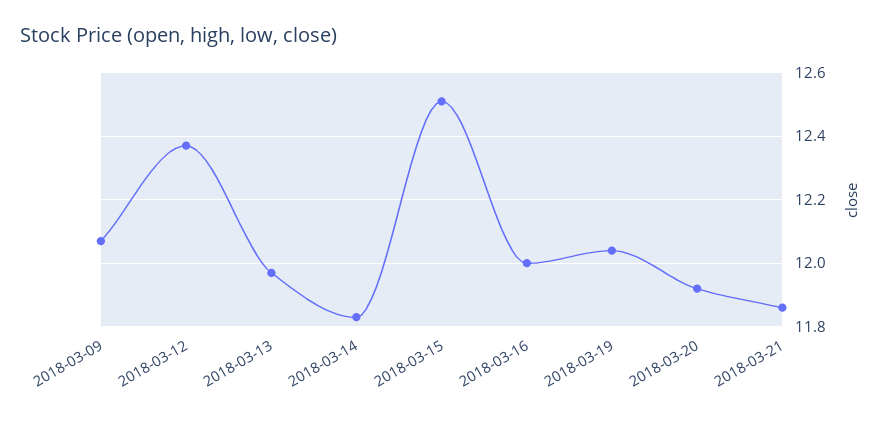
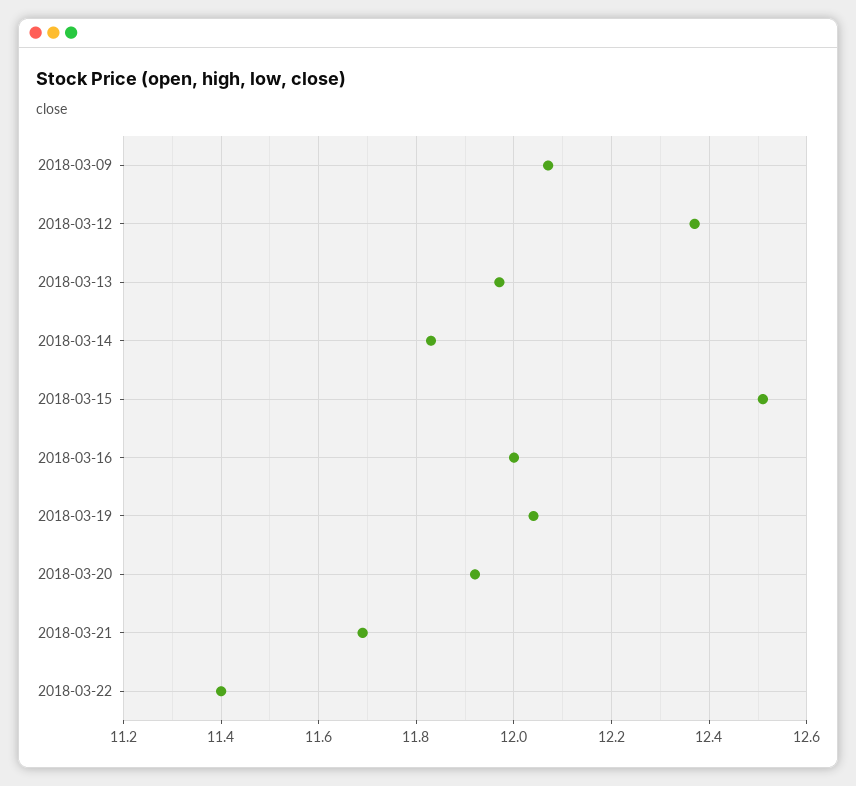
2018-03-21: 11.85 -> 11.7
2018-03-22: none -> 11.4

